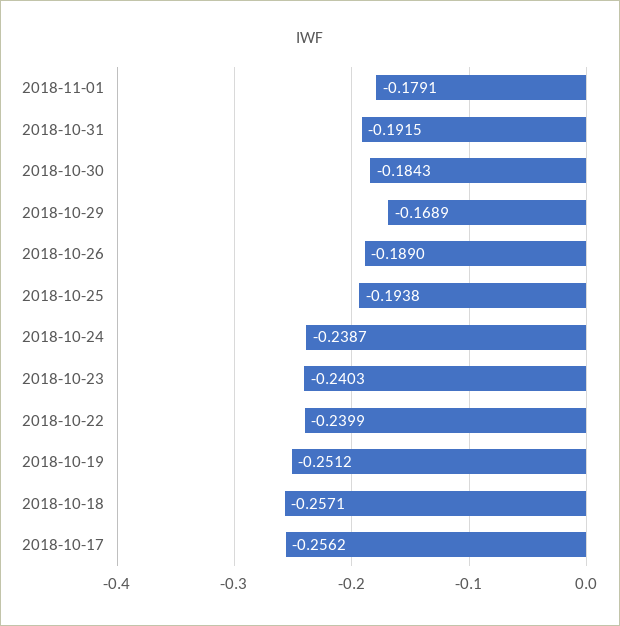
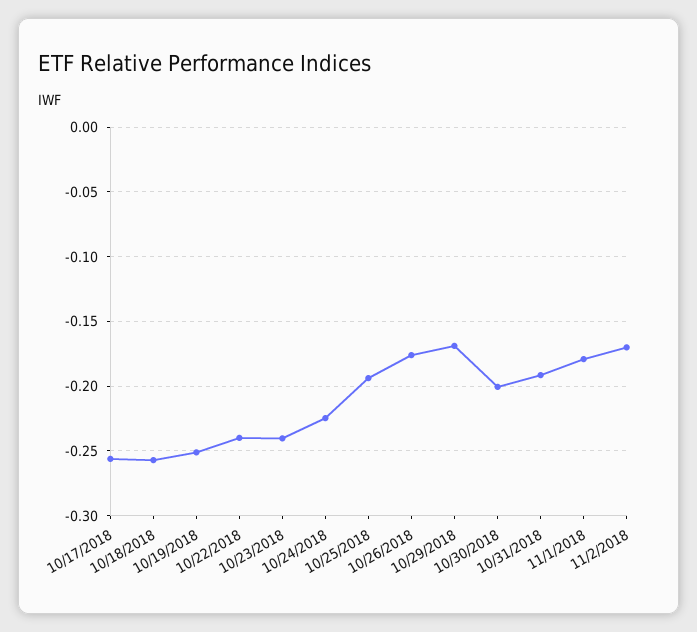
2018-10-30: -0.1843 -> -0.2
2018-10-26: -0.189 -> -0.175
2018-10-24: -0.2387 -> -0.225
11/2/2018: none -> -0.17

